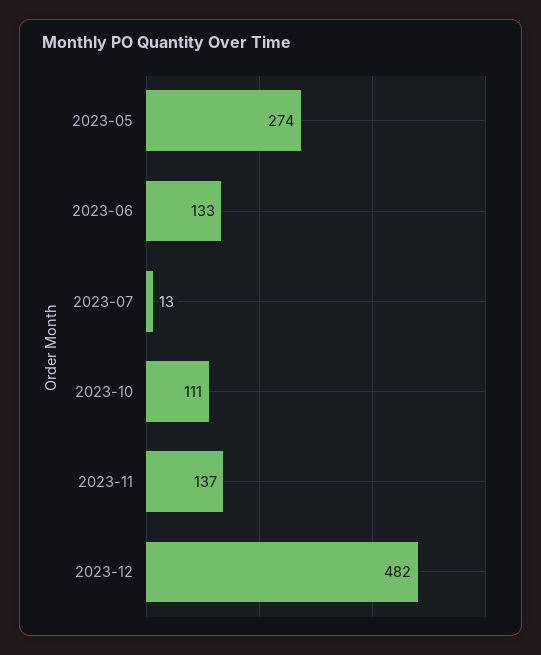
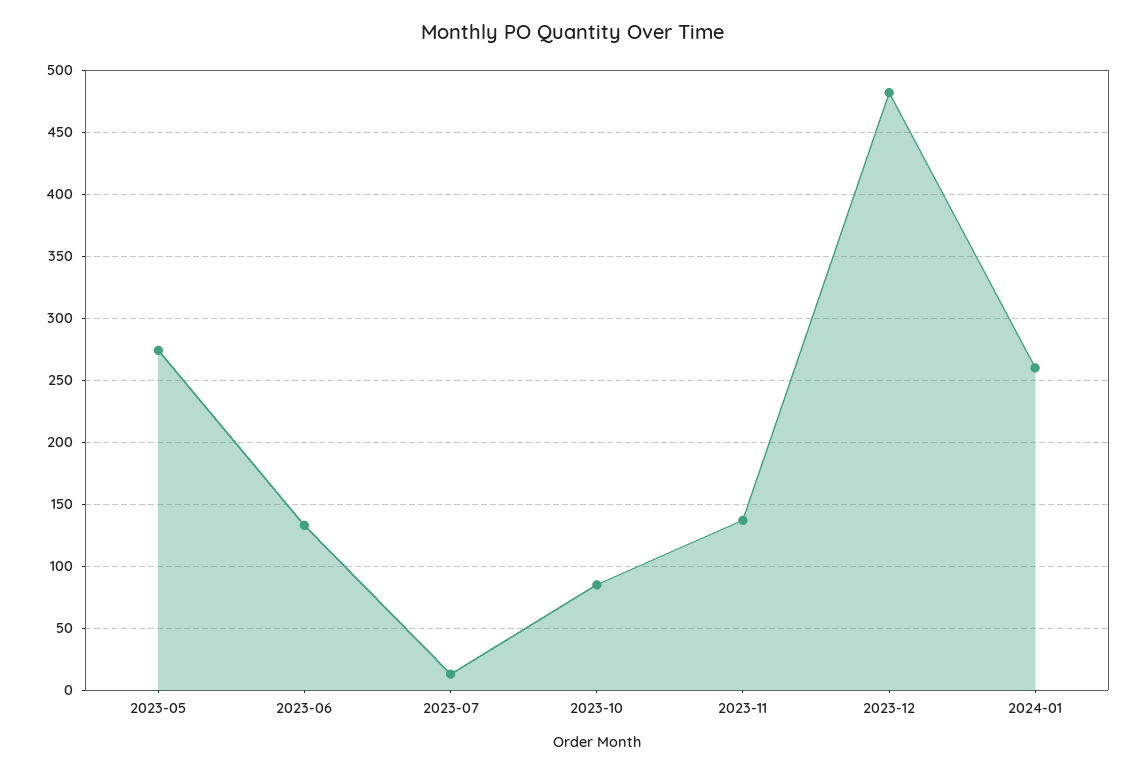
2023-10: 111 -> 85
2024-01: none -> 260

